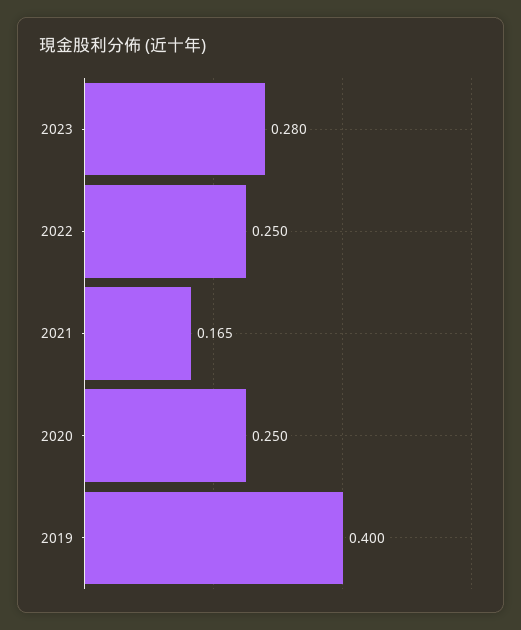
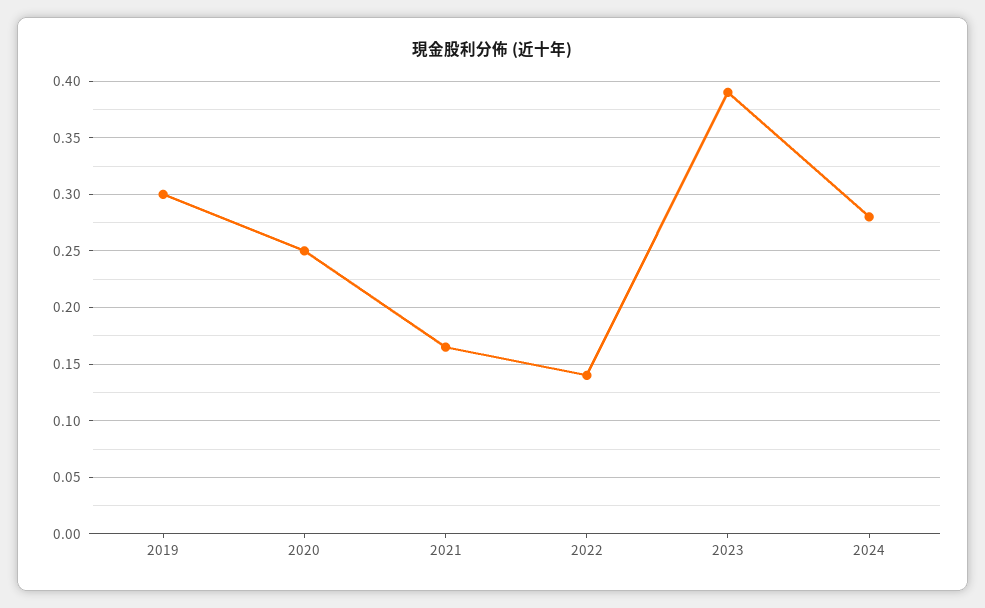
2023: 0.28 -> 0.39
2022: 0.25 -> 0.14
2019: 0.4 -> 0.3
2024: none -> 0.28

